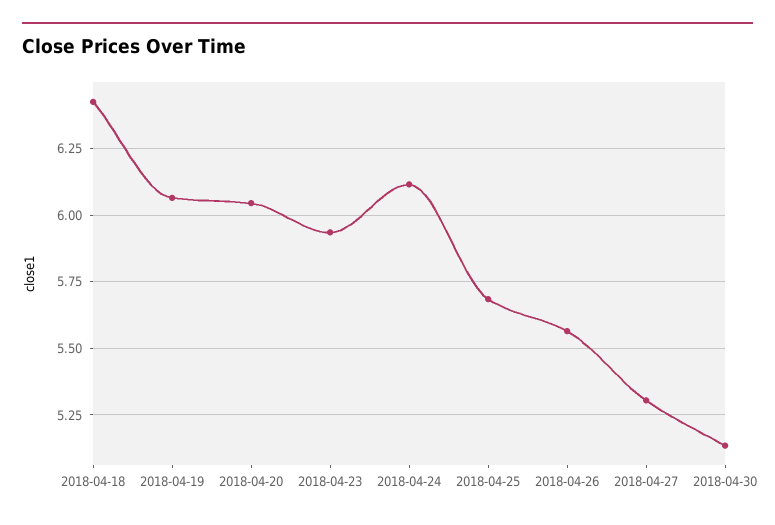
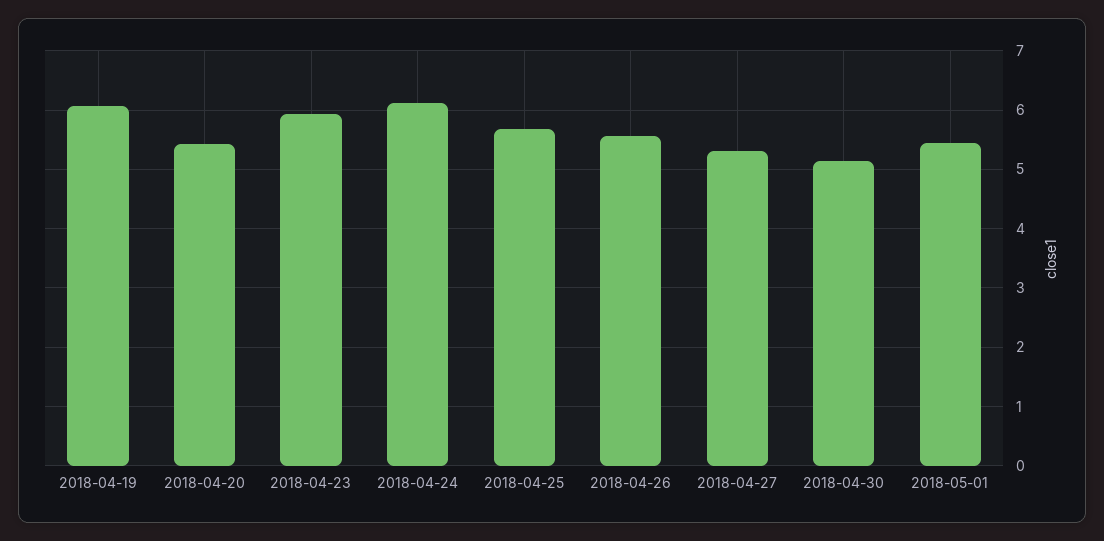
2018-04-18: 6.425 -> none
2018-04-20: 6.05 -> 5.4
2018-05-01: none -> 5.4

